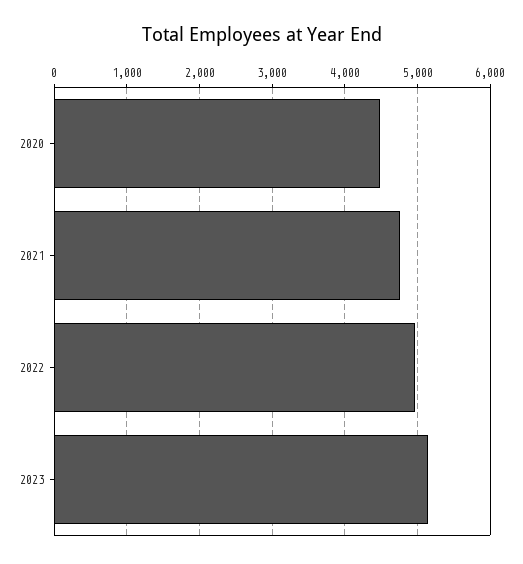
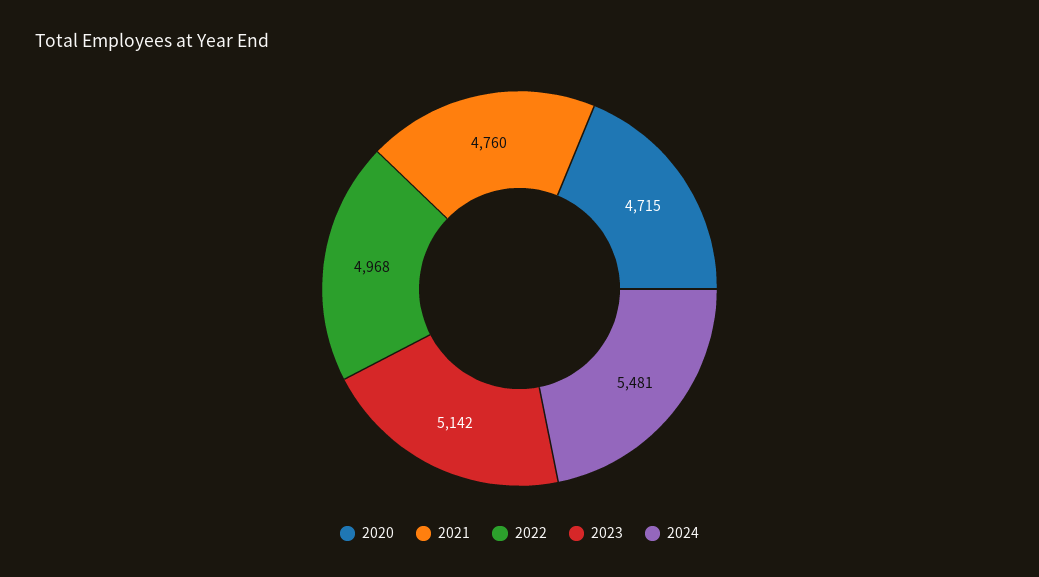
2020: 4500 -> 4715
2024: none -> 5481

